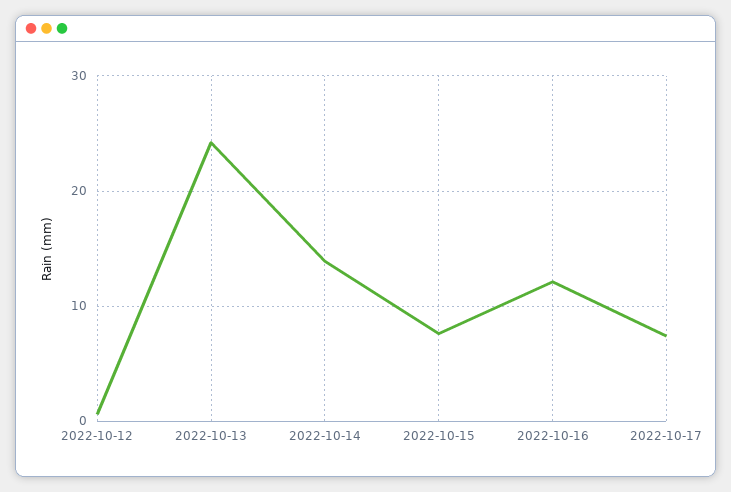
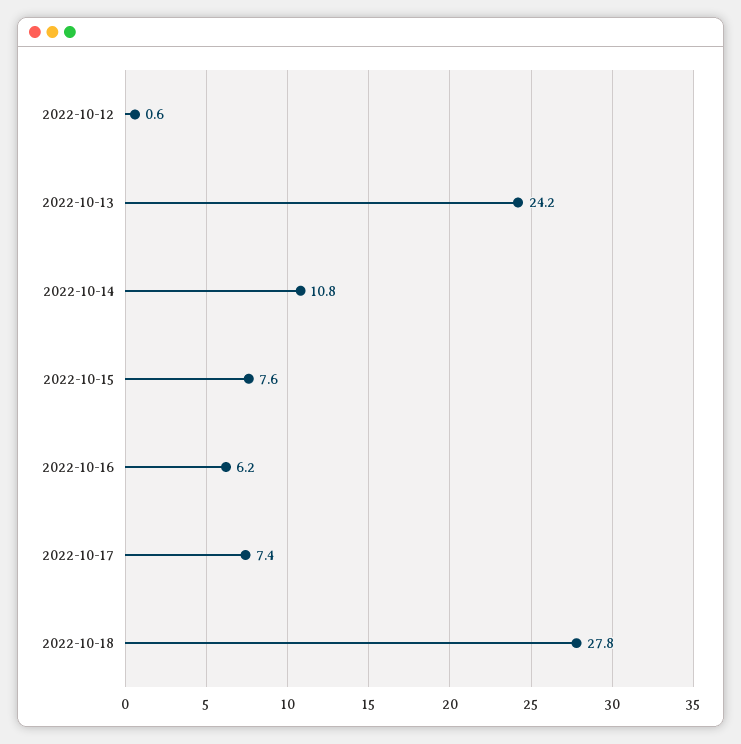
2022-10-14: 14 -> 10.8
2022-10-16: 12 -> 6.2
2022-10-18: none -> 27.8

